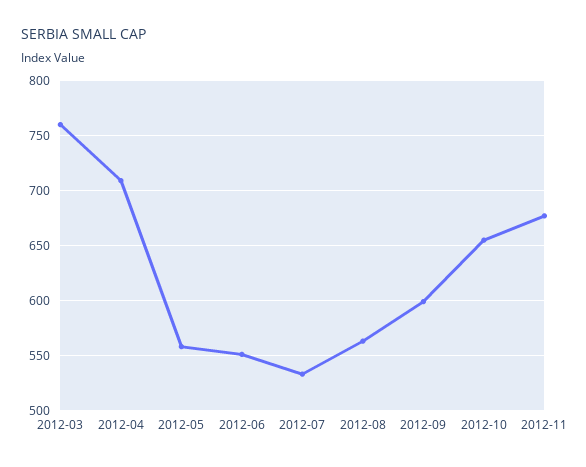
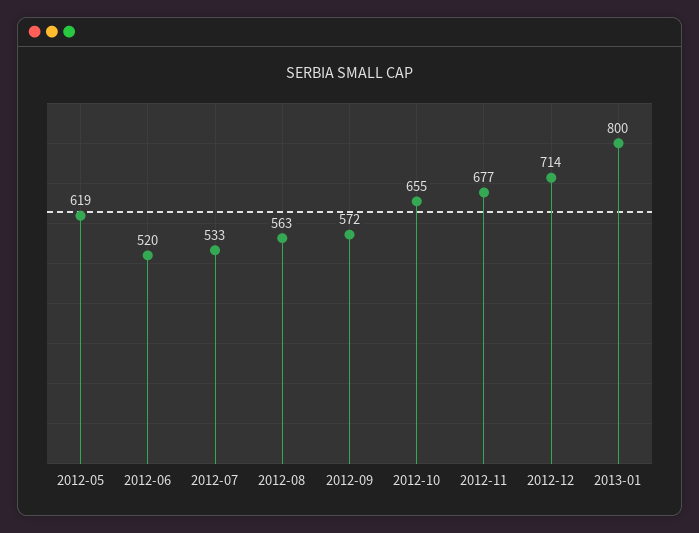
2012-03: 760 -> none
2012-04: 710 -> none
2012-05: 560 -> 619
2012-06: 550 -> 520
2012-09: 600 -> 572
2012-12: none -> 714
2013-01: none -> 800

